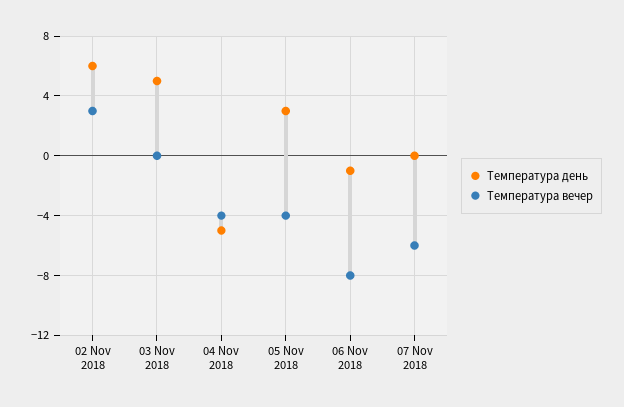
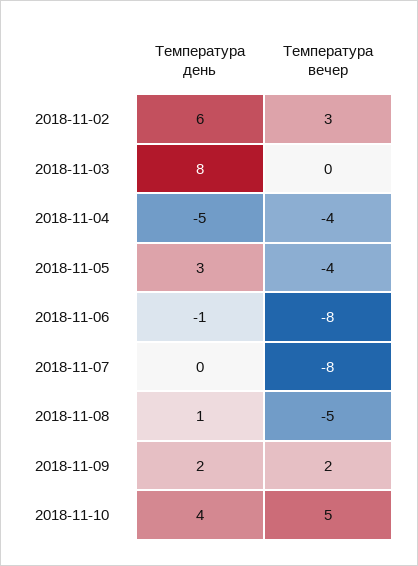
Температура день, 03 Nov 2018: 5 -> 8
Температура вечер, 07 Nov 2018: -6 -> -8
Температура день, 2018-11-08: none -> 1
Температура вечер, 2018-11-08: none -> -5
Температура день, 2018-11-09: none -> 2
Температура вечер, 2018-11-09: none -> 2
Температура день, 2018-11-10: none -> 4
Температура вечер, 2018-11-10: none -> 5

